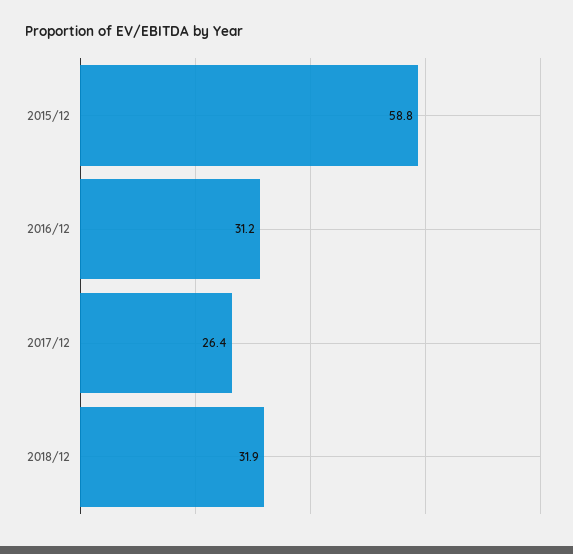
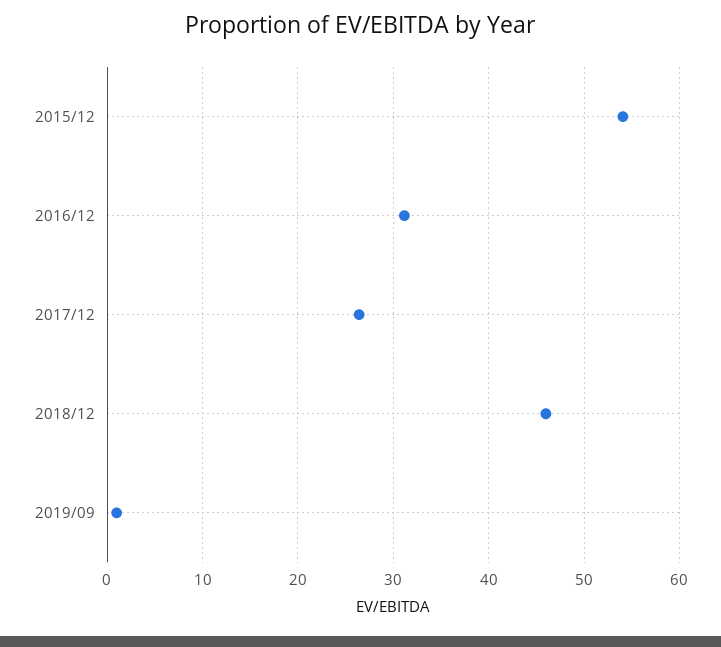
2015/12: 58.8 -> 54
2018/12: 31.9 -> 46
2019/09: none -> 1

